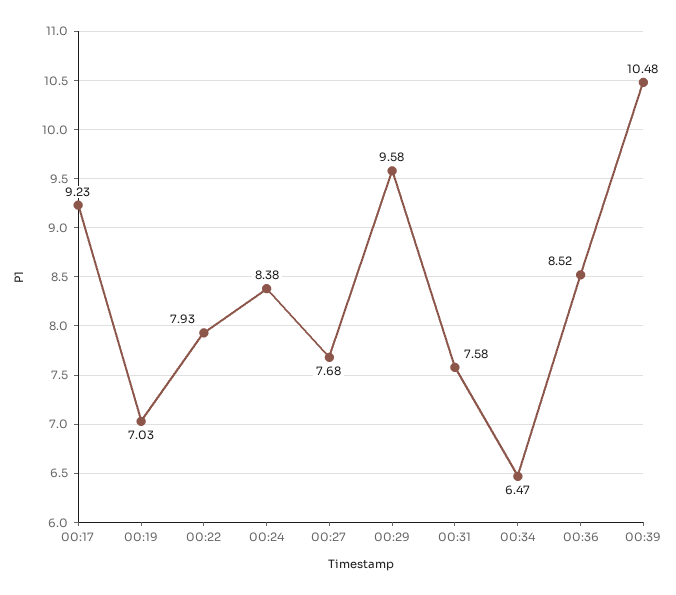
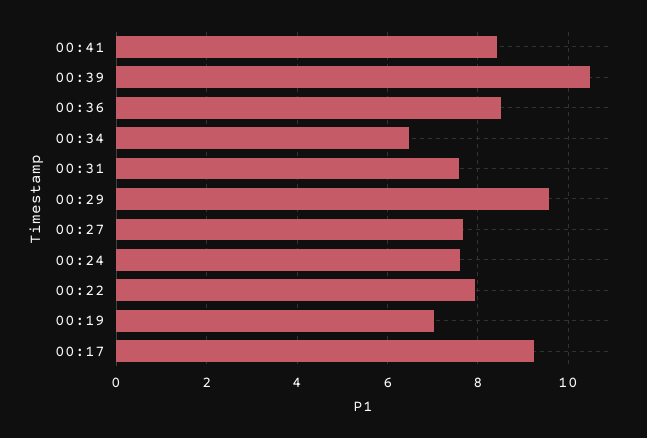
00:24: 8.38 -> 7.6
00:41: none -> 8.4

